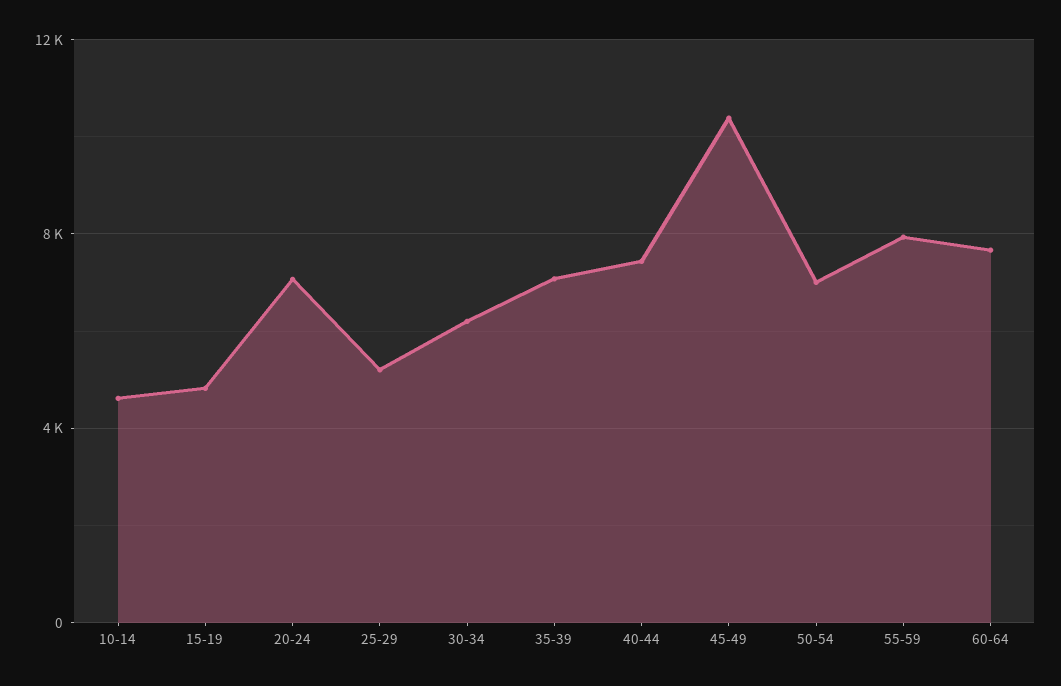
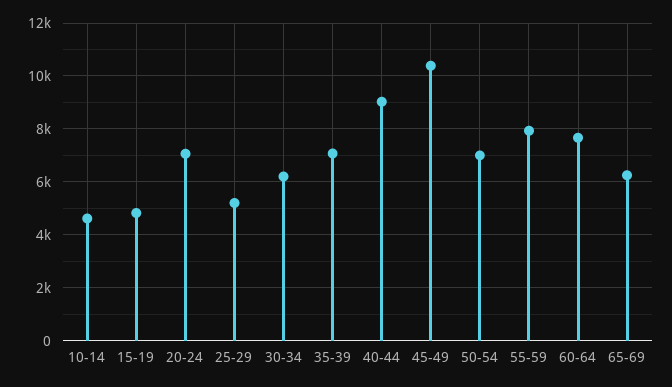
40-44: 7500 -> 9000
65-69: none -> 6250

